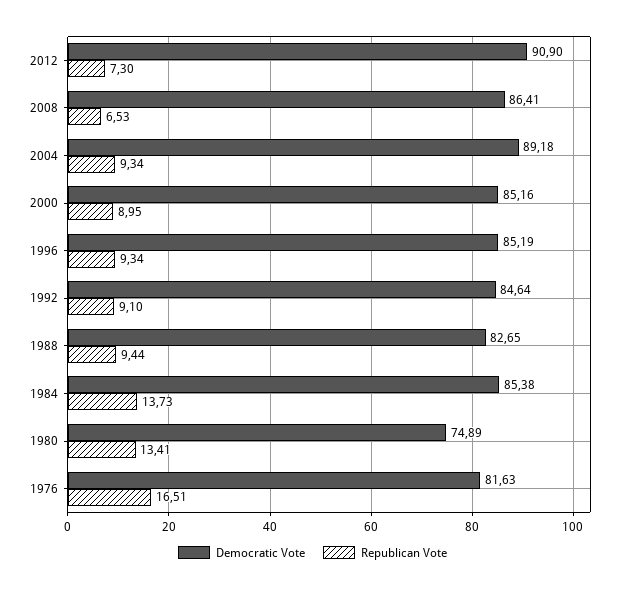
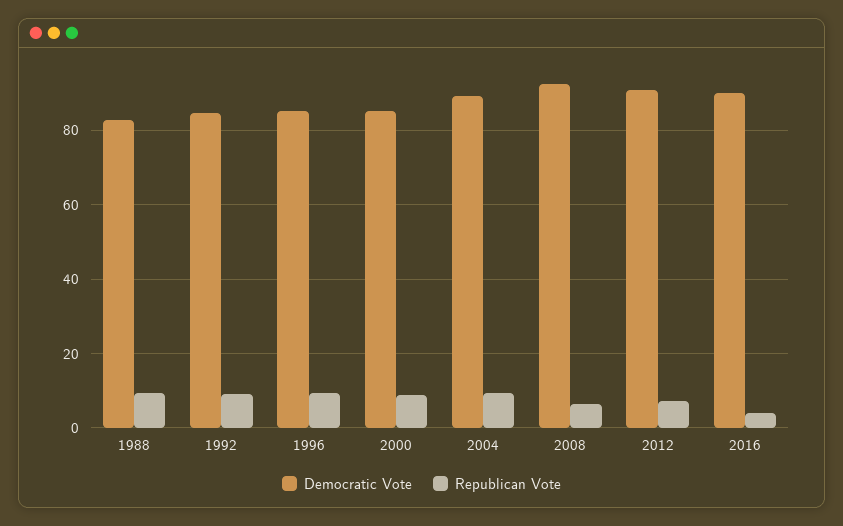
Democratic Vote, 2008: 86.41 -> 92
Democratic Vote, 1984: 85.38 -> none
Republican Vote, 1984: 13.73 -> none
Democratic Vote, 1980: 74.89 -> none
Republican Vote, 1980: 13.41 -> none
Democratic Vote, 1976: 81.63 -> none
Republican Vote, 1976: 16.51 -> none
Democratic Vote, 2016: none -> 90
Republican Vote, 2016: none -> 4

